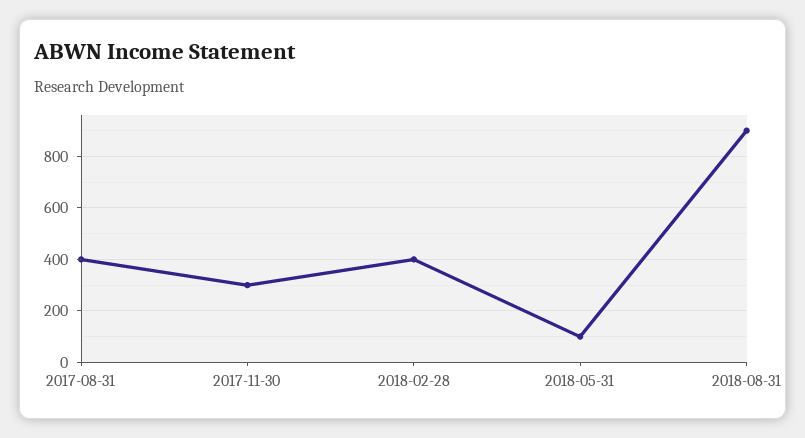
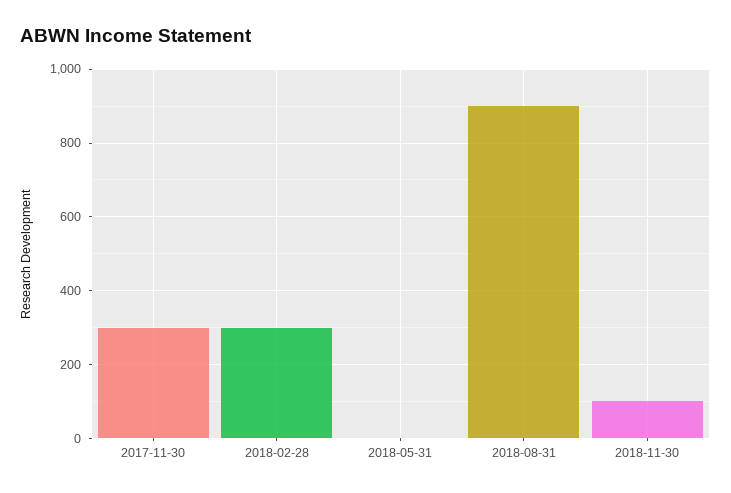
2017-08-31: 400 -> none
2018-02-28: 400 -> 300
2018-05-31: 100 -> 0
2018-11-30: none -> 100

